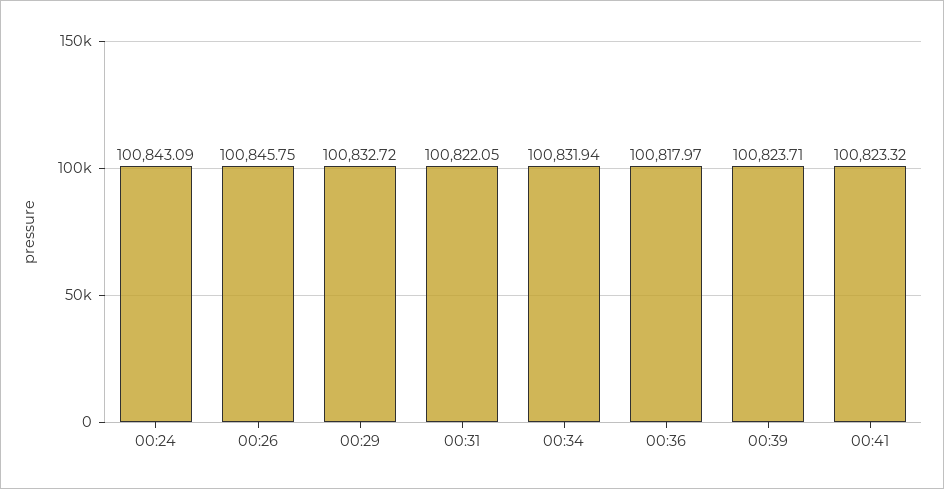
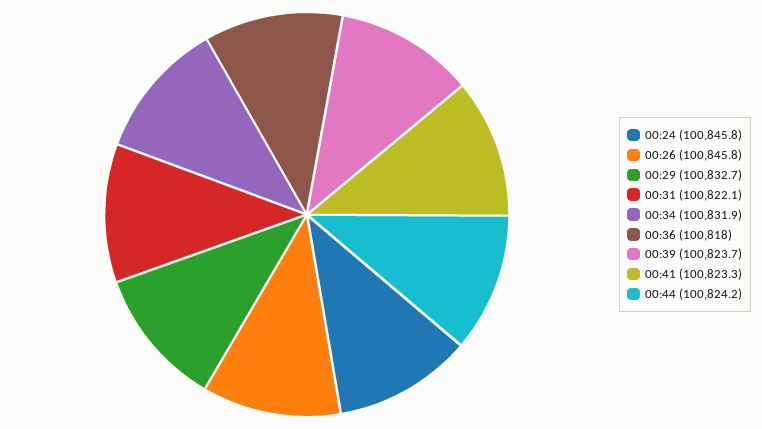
00:24: 100843.09 -> 100845.8
00:44: none -> 100824.2

